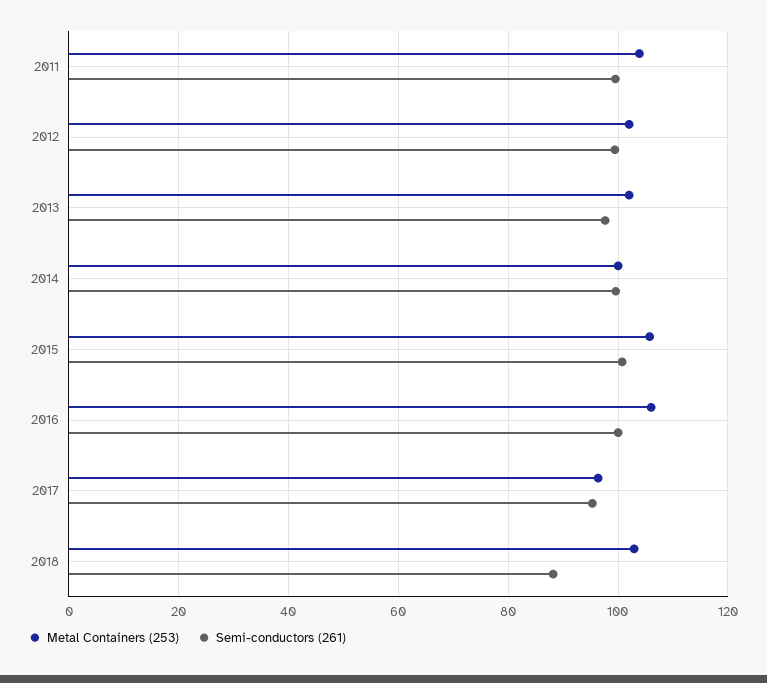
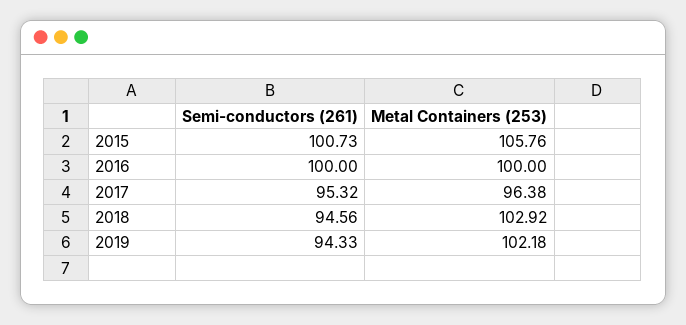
Metal Containers (253), 2011: 104 -> none
Semi-conductors (261), 2011: 100 -> none
Metal Containers (253), 2012: 102 -> none
Semi-conductors (261), 2012: 100 -> none
Metal Containers (253), 2013: 102 -> none
Semi-conductors (261), 2013: 98 -> none
Metal Containers (253), 2014: 100 -> none
Semi-conductors (261), 2014: 100 -> none
Metal Containers (253), 2016: 106 -> 100
Semi-conductors (261), 2018: 88 -> 94.56
Semi-conductors (261), 2019: none -> 94.33
Metal Containers (253), 2019: none -> 102.18

